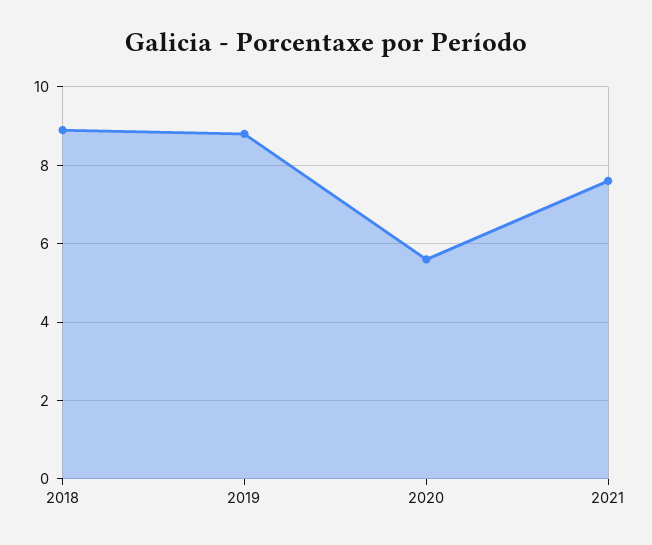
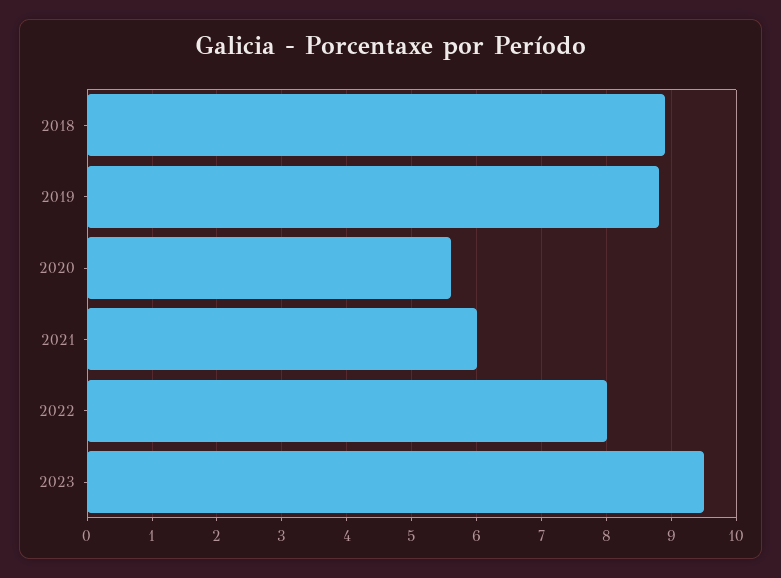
2021: 7.5 -> 6
2022: none -> 8
2023: none -> 9.5

